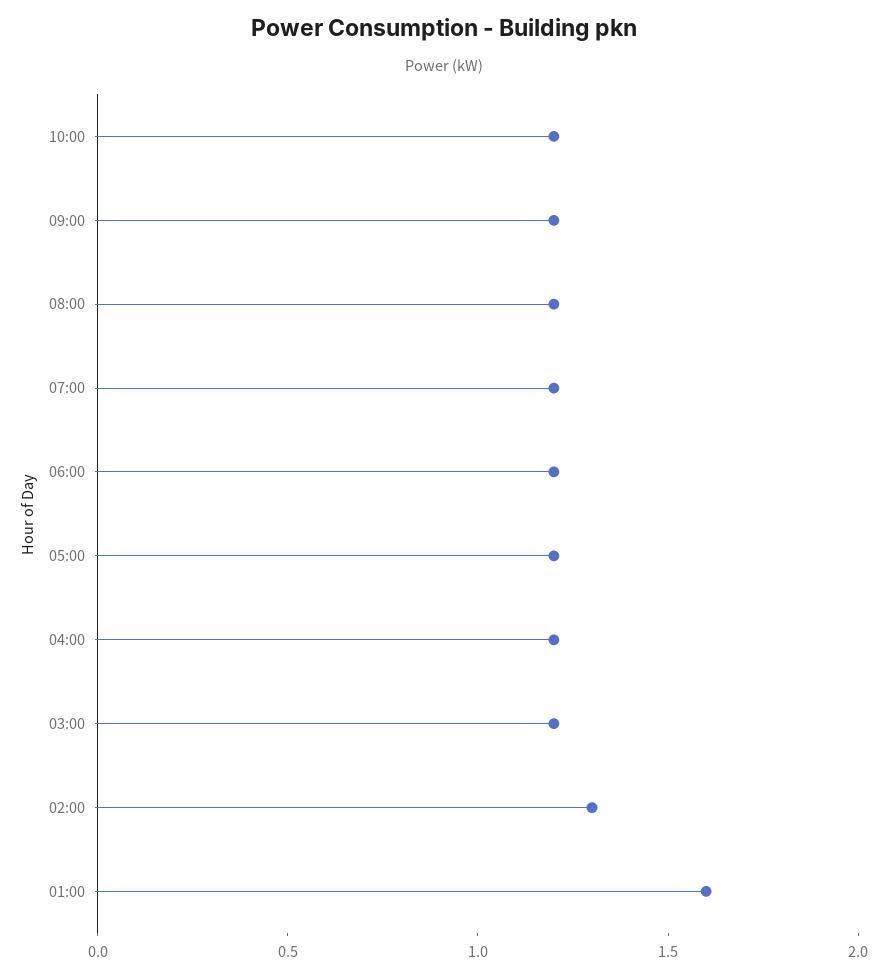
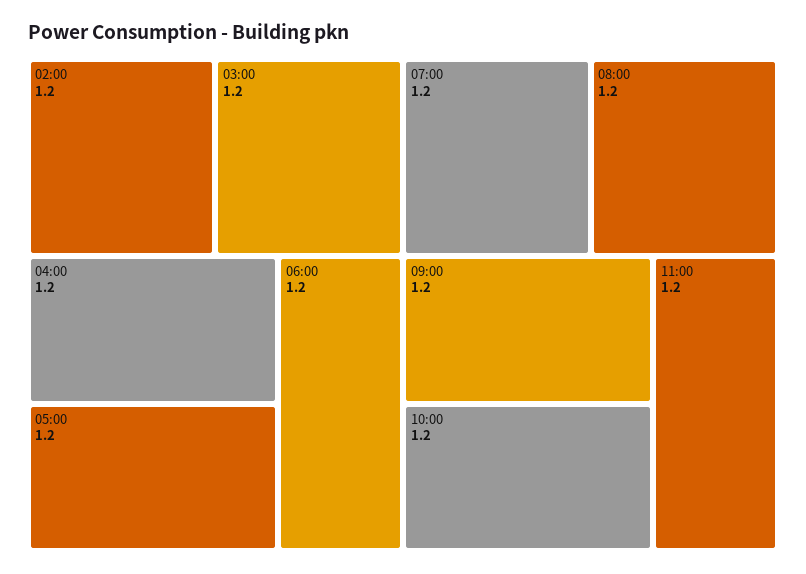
02:00: 1.3 -> 1.2
01:00: 1.6 -> none
11:00: none -> 1.2

